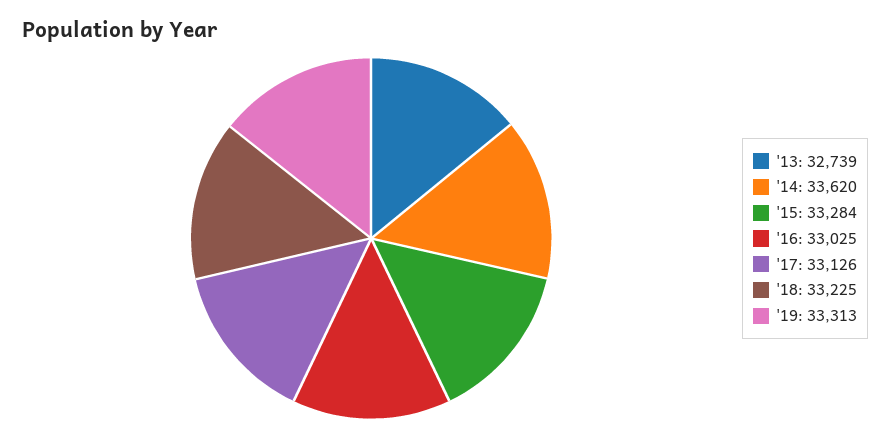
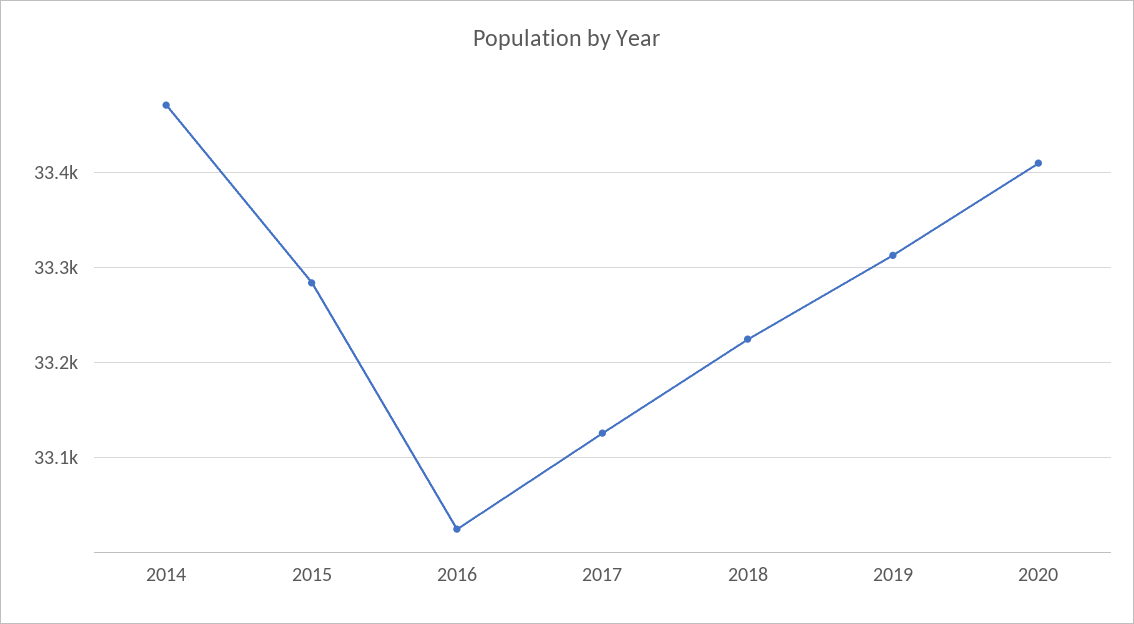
'13: 32739 -> none
'14: 33620 -> 33470
2020: none -> 33410

